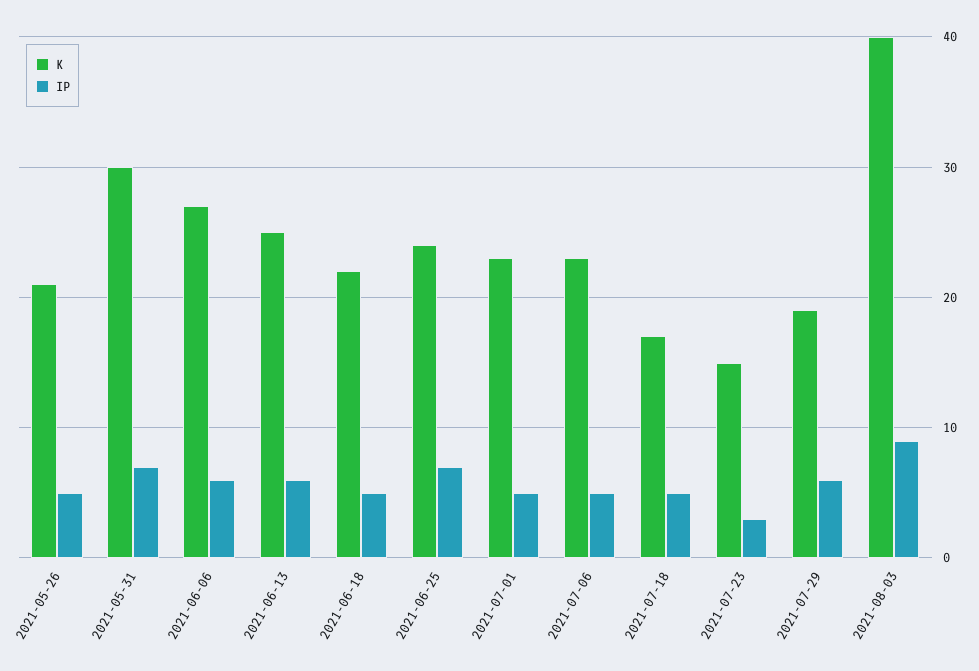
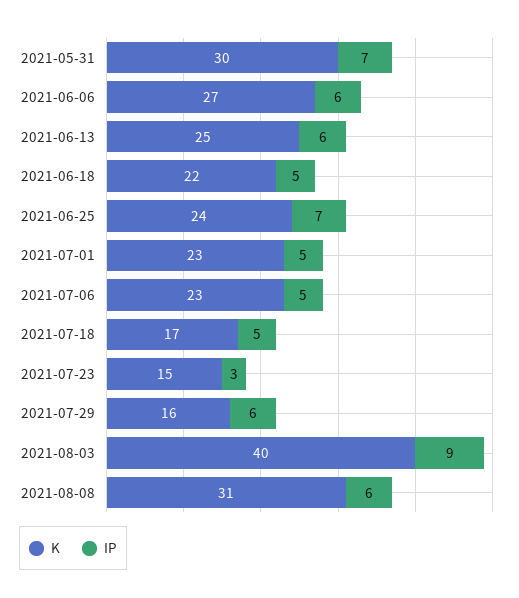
K, 2021-05-26: 21 -> none
IP, 2021-05-26: 5 -> none
K, 2021-07-29: 19 -> 16
K, 2021-08-08: none -> 31
IP, 2021-08-08: none -> 6

